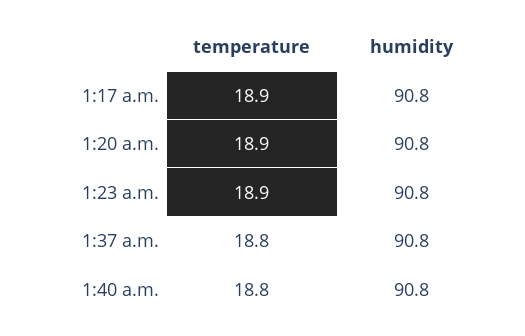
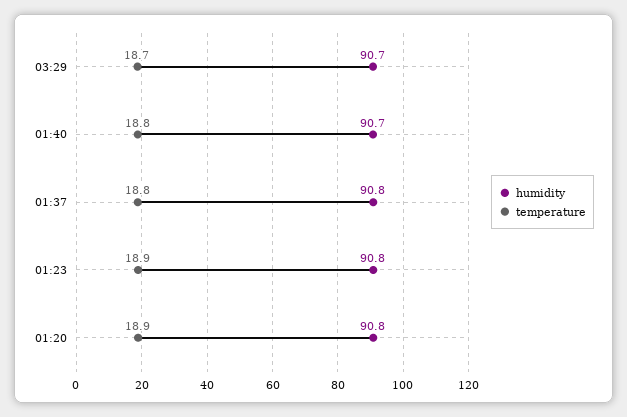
temperature, 1:17 a.m.: 18.9 -> none
humidity, 1:17 a.m.: 90.8 -> none
humidity, 1:40 a.m.: 90.8 -> 90.7
humidity, 03:29: none -> 90.7
temperature, 03:29: none -> 18.7

